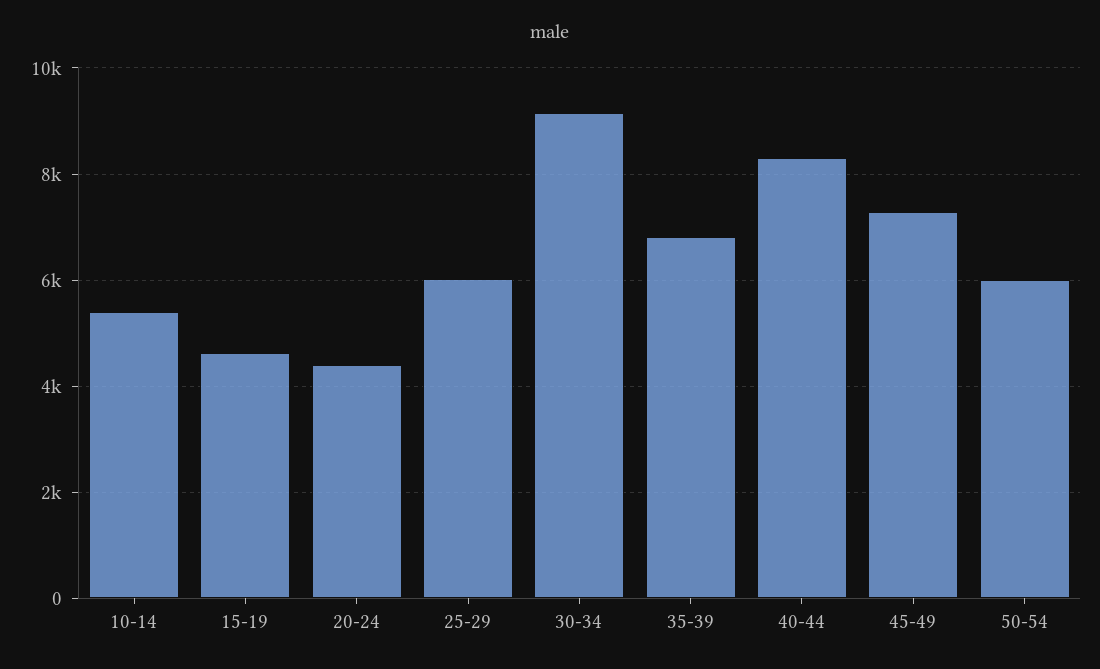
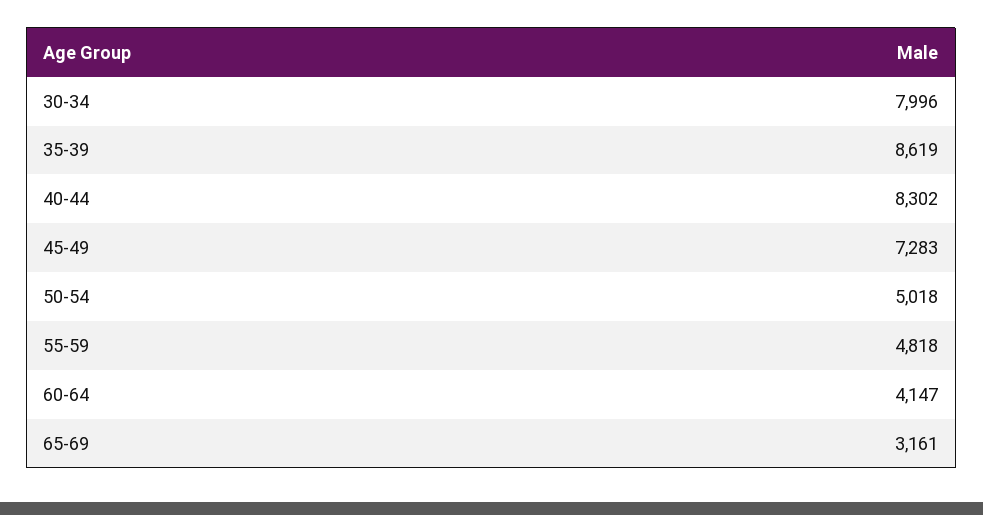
10-14: 5400 -> none
15-19: 4600 -> none
20-24: 4400 -> none
25-29: 6000 -> none
30-34: 9200 -> 7996
35-39: 6800 -> 8619
50-54: 6000 -> 5018
55-59: none -> 4818
60-64: none -> 4147
65-69: none -> 3161

